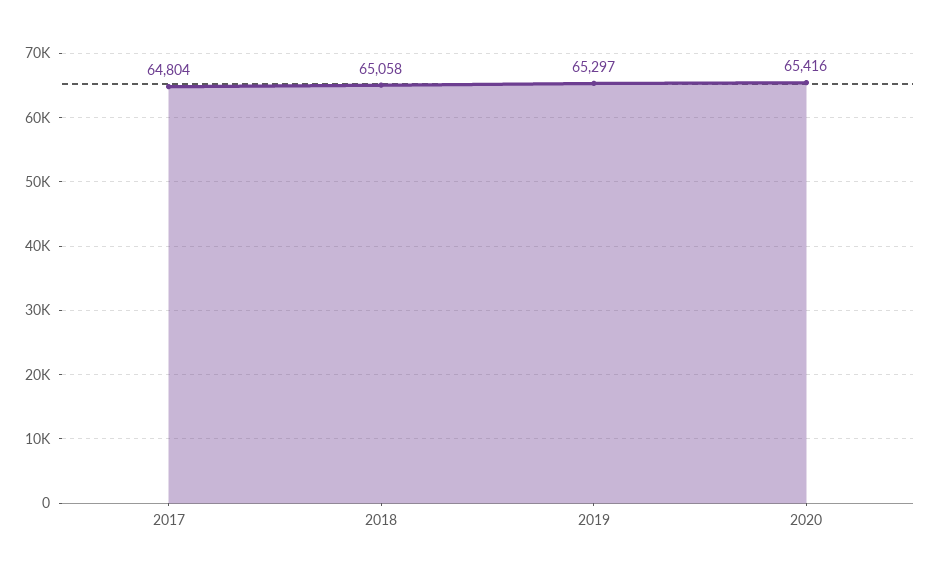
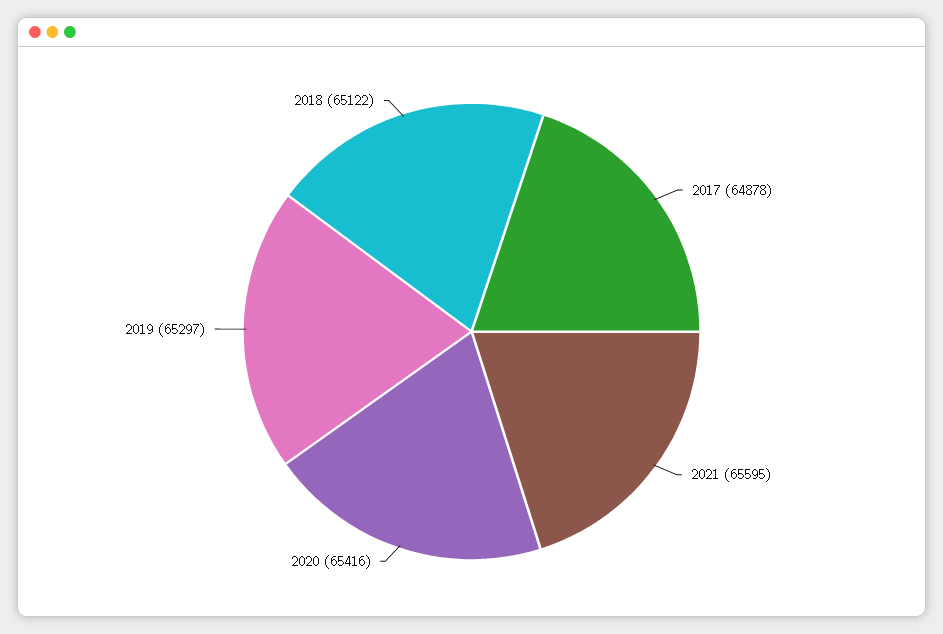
2017: 64804 -> 64878
2018: 65058 -> 65122
2021: none -> 65595

